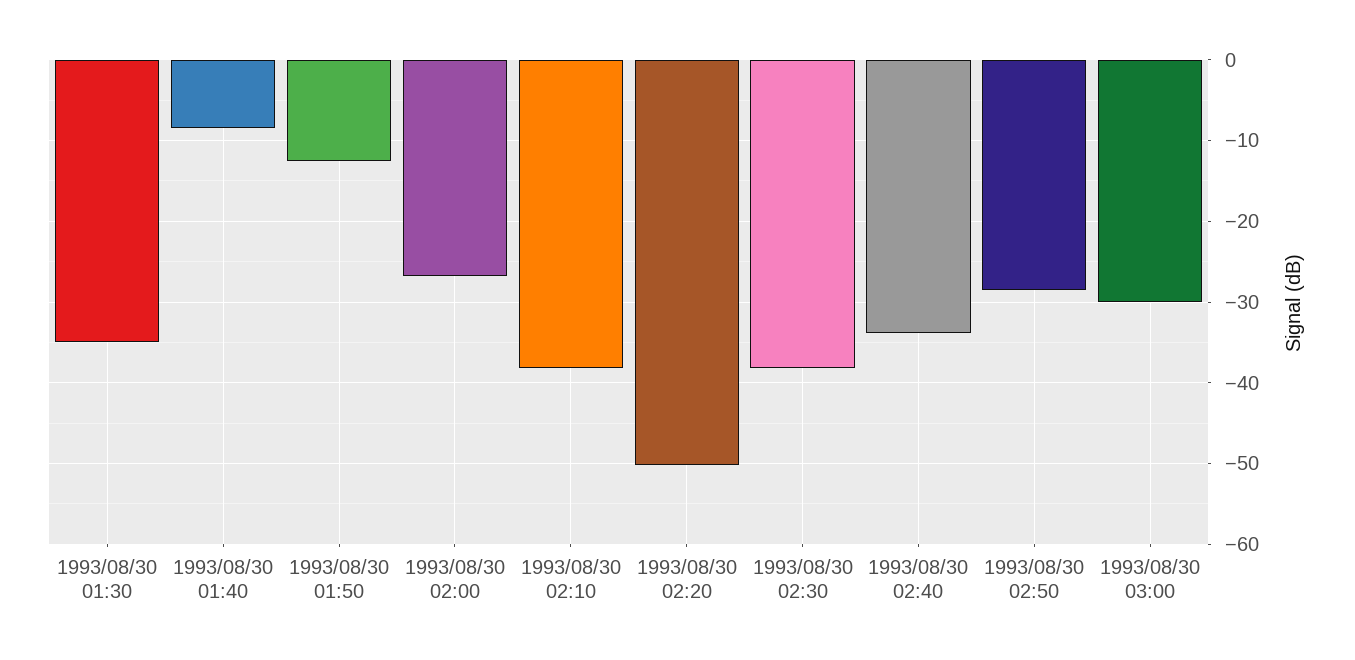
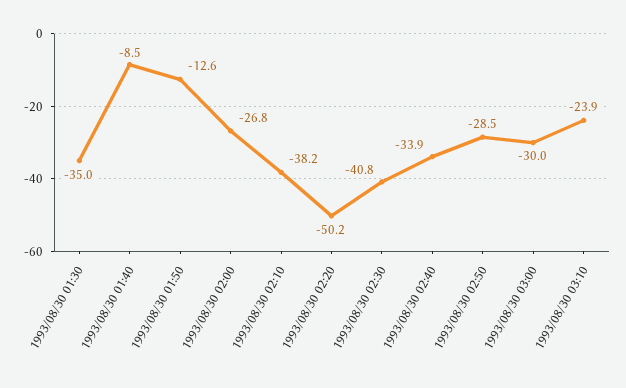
1993/08/30 02:30: -38 -> -40.8
1993/08/30 03:10: none -> -23.9

